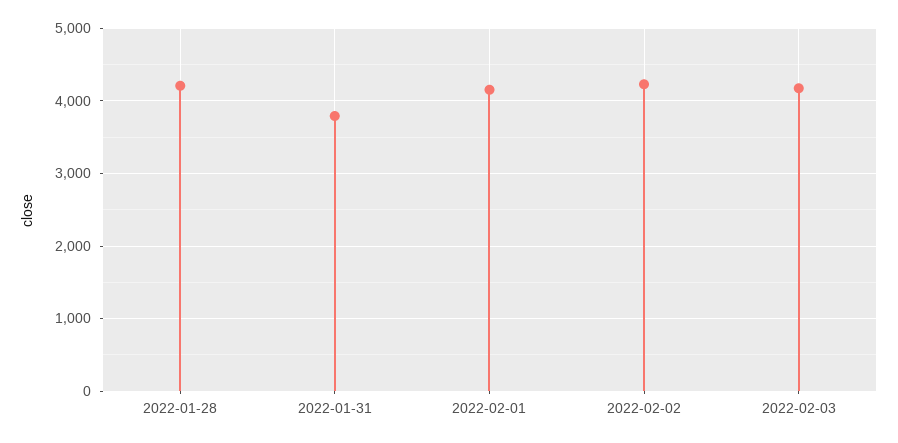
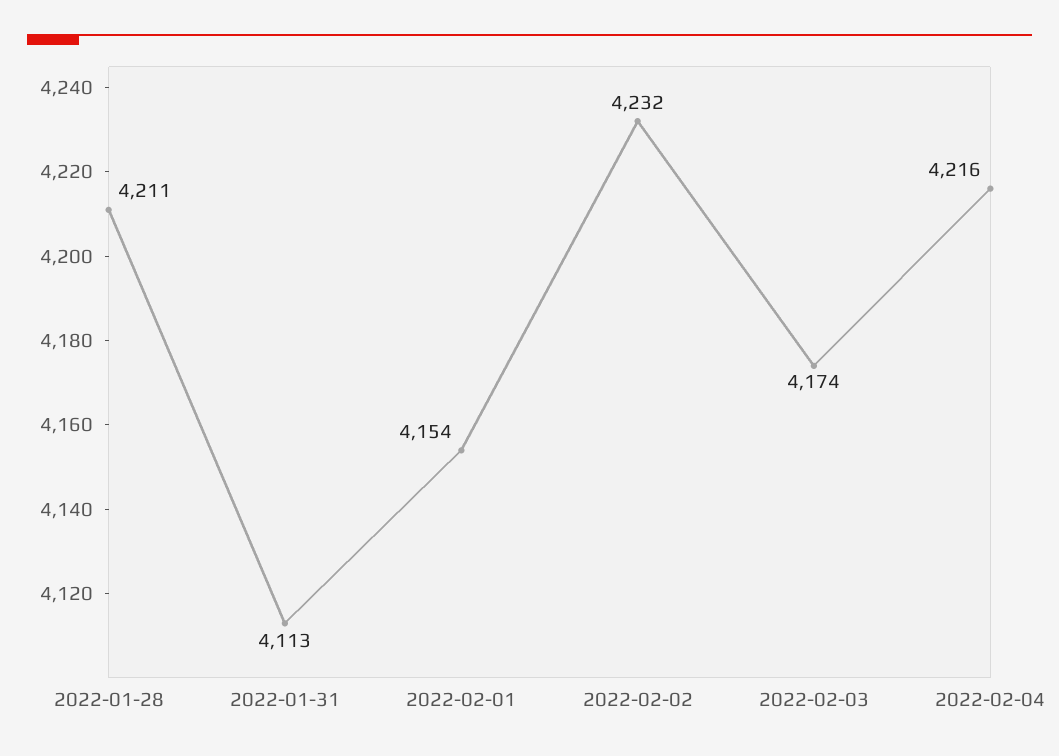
2022-01-31: 3800 -> 4113
2022-02-04: none -> 4216

